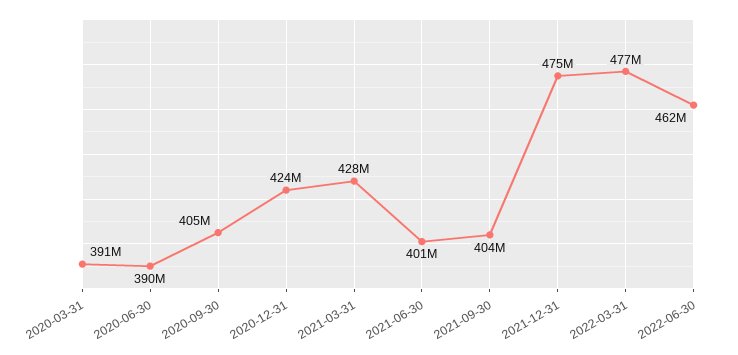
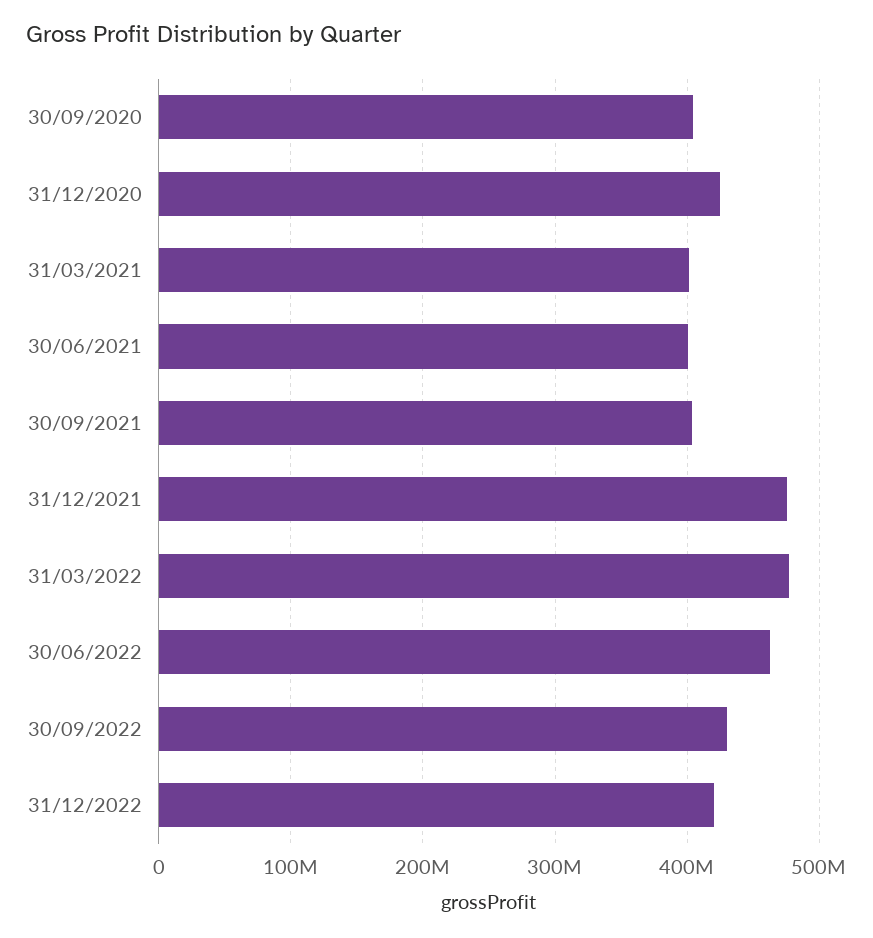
2020-03-31: 391000000 -> none
2020-06-30: 390000000 -> none
2021-03-31: 428000000 -> 400000000
30/09/2022: none -> 430000000
31/12/2022: none -> 420000000

